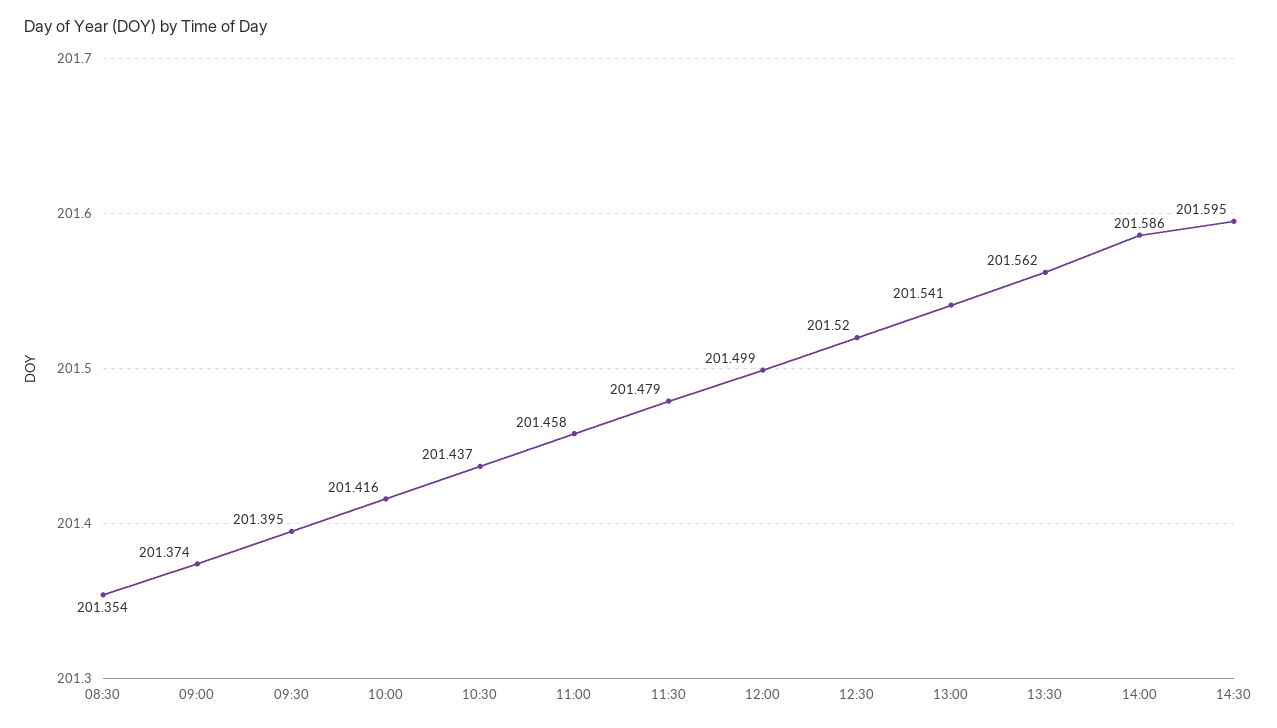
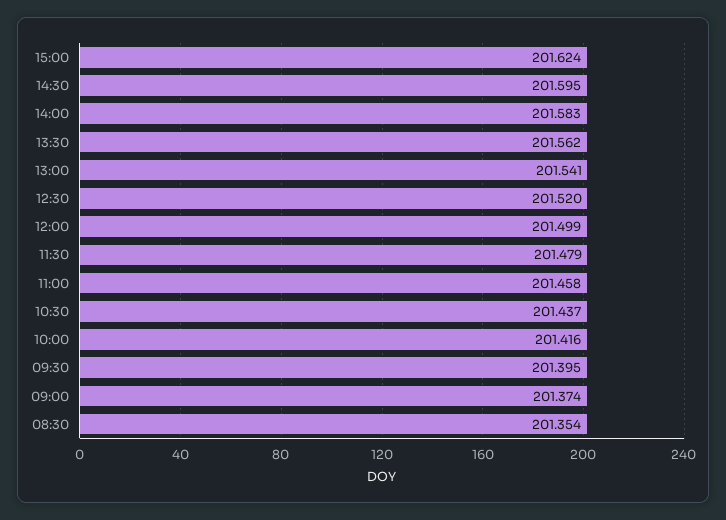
14:00: 201.586 -> 201.583
15:00: none -> 201.624

